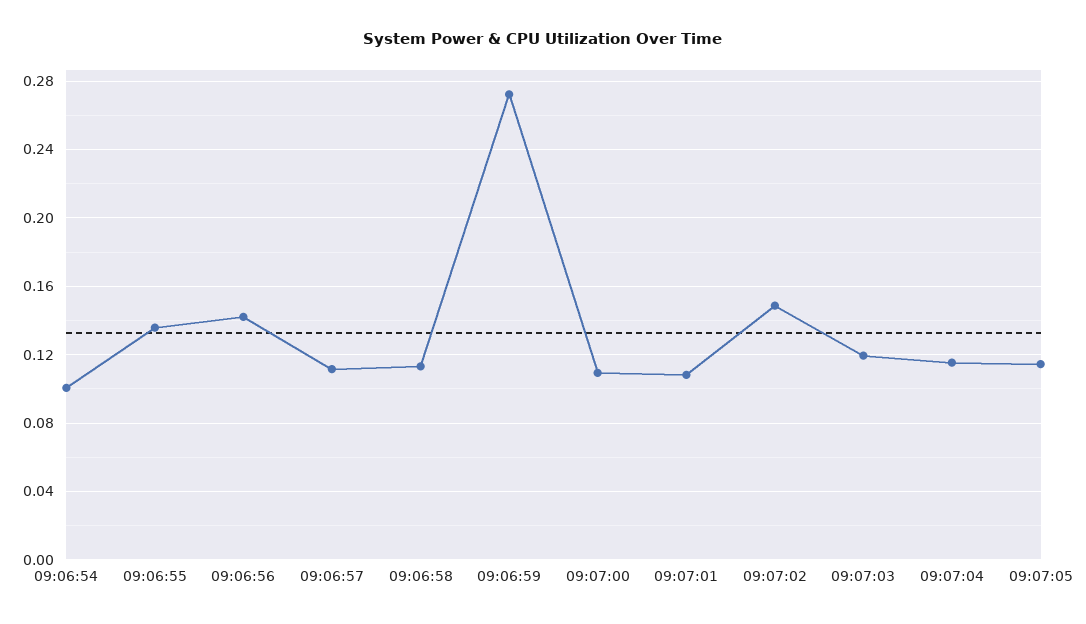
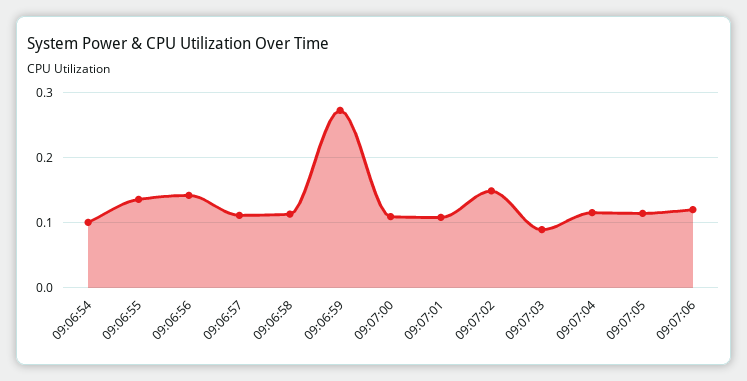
09:07:03: 0.12 -> 0.09
09:07:06: none -> 0.12

